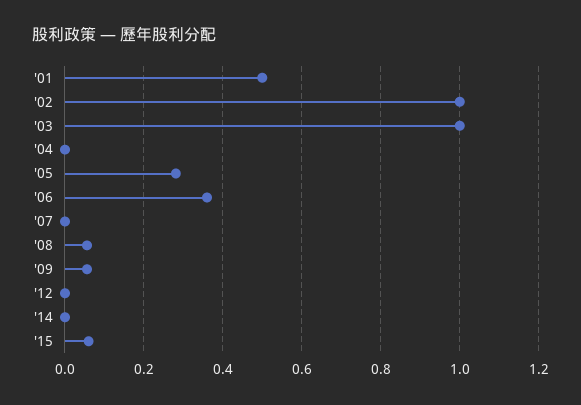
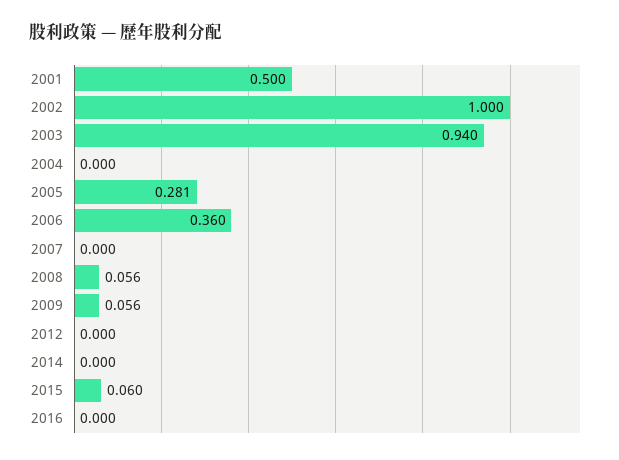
'03: 1 -> 0.94
2016: none -> 0

